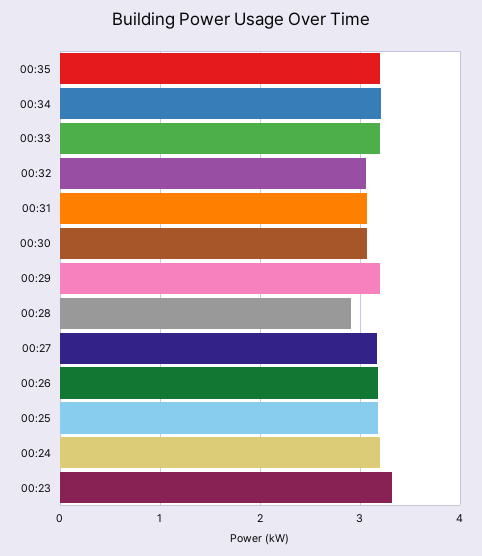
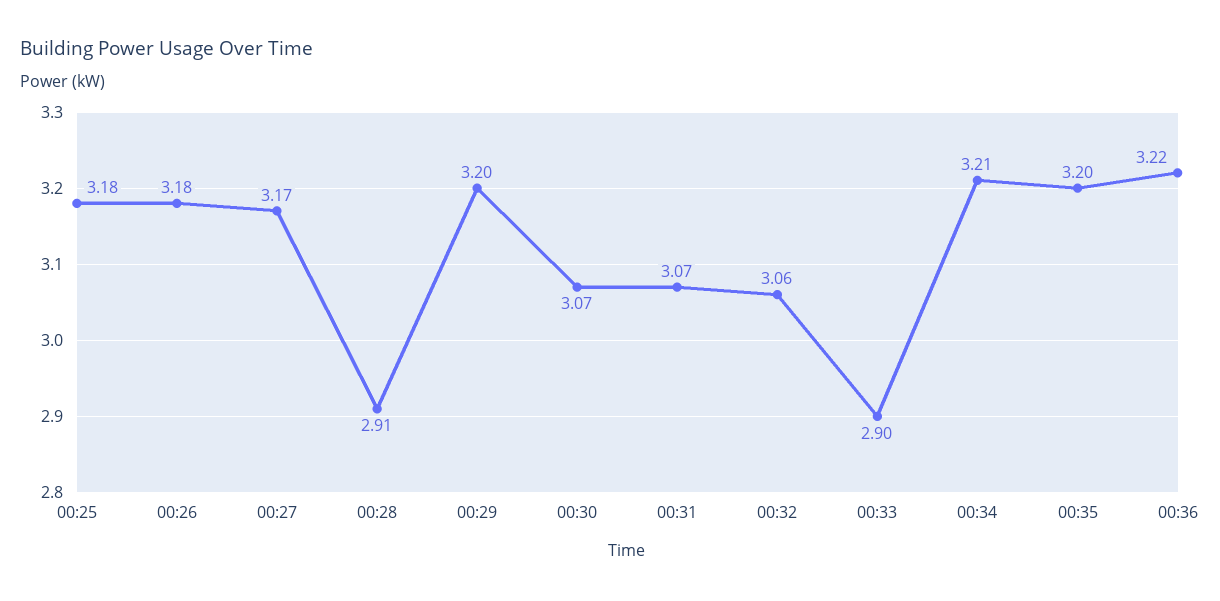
00:33: 3.2 -> 2.9
00:24: 3.2 -> none
00:23: 3.3 -> none
00:36: none -> 3.22

